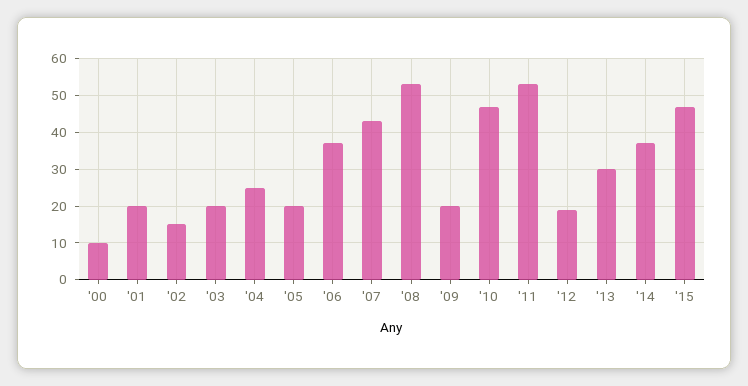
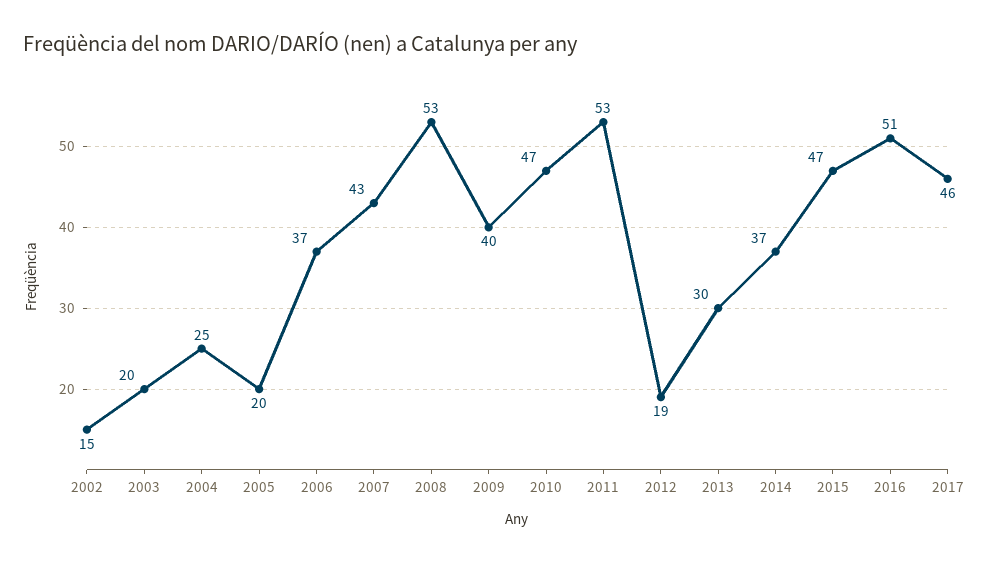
'00: 10 -> none
'01: 20 -> none
'09: 20 -> 40
2016: none -> 51
2017: none -> 46

